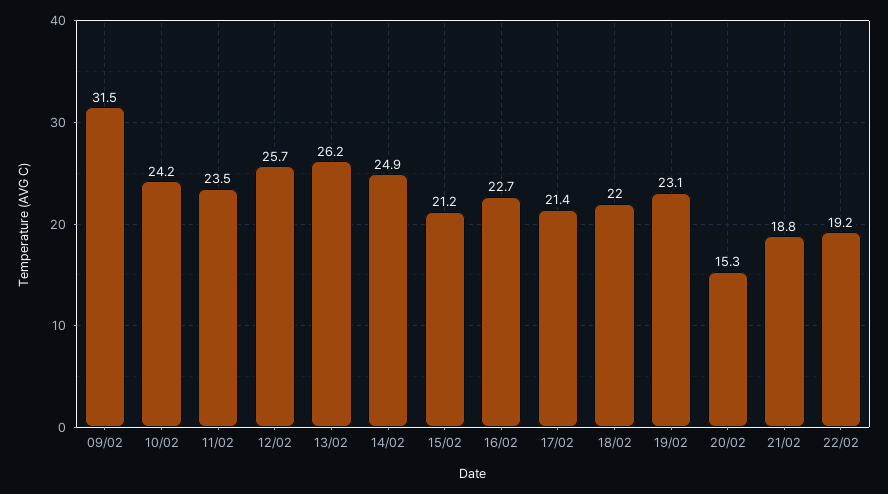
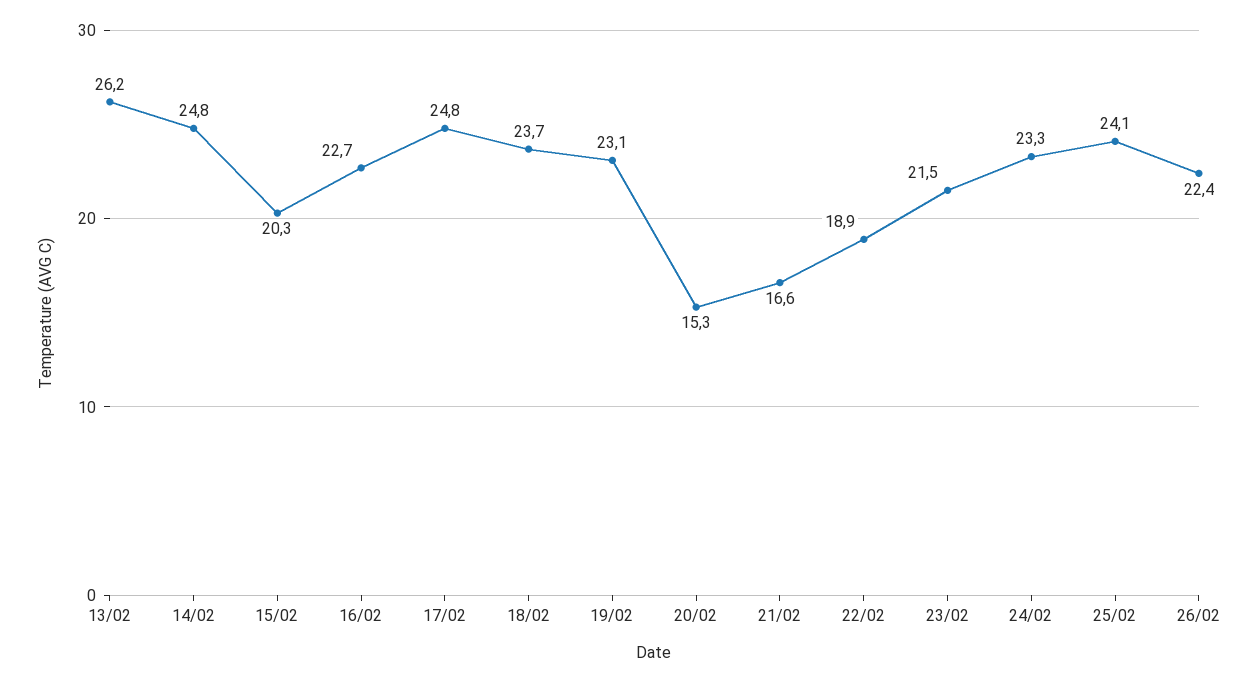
09/02: 31.5 -> none
10/02: 24.2 -> none
11/02: 23.5 -> none
12/02: 25.7 -> none
14/02: 24.9 -> 24.8
15/02: 21.2 -> 20.3
17/02: 21.4 -> 24.8
18/02: 22 -> 23.7
21/02: 18.8 -> 16.6
22/02: 19.2 -> 18.9
23/02: none -> 21.5
24/02: none -> 23.3
25/02: none -> 24.1
26/02: none -> 22.4

